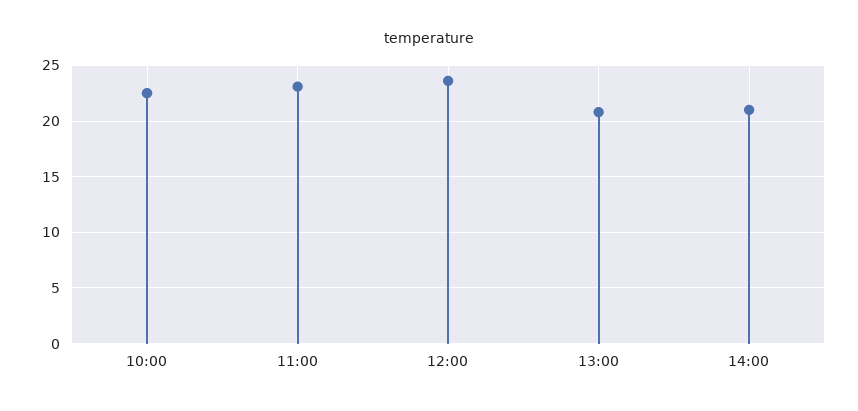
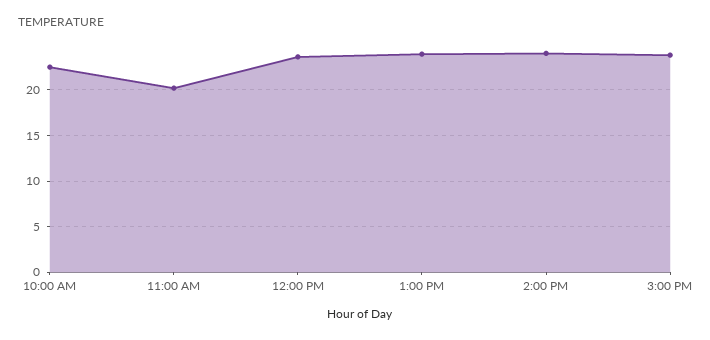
11:00: 23 -> 20
13:00: 21 -> 24
14:00: 21 -> 24
3:00 PM: none -> 24

